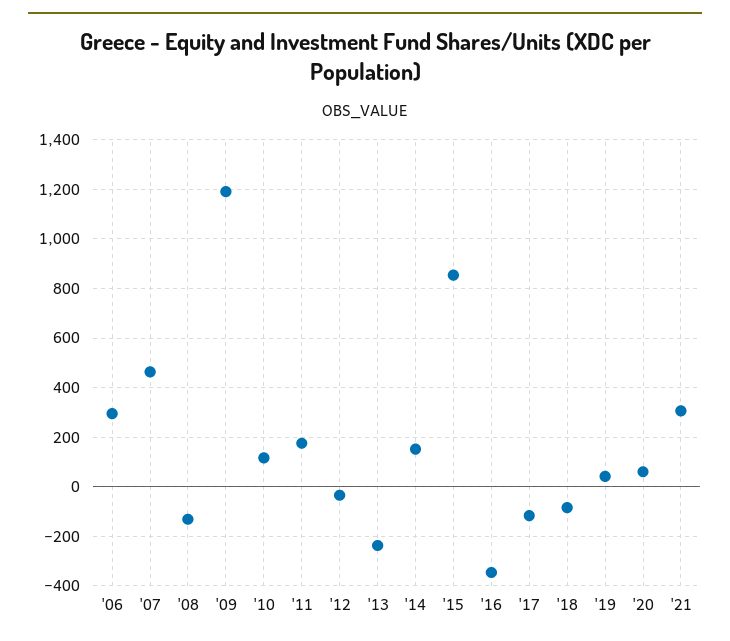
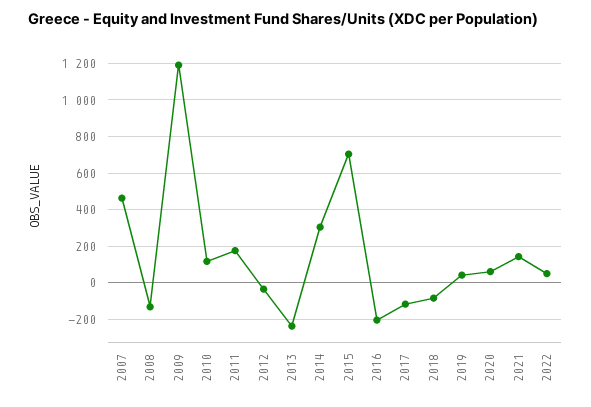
'06: 300 -> none
'14: 150 -> 300
'15: 850 -> 700
'16: -350 -> -200
'21: 300 -> 150
2022: none -> 50

